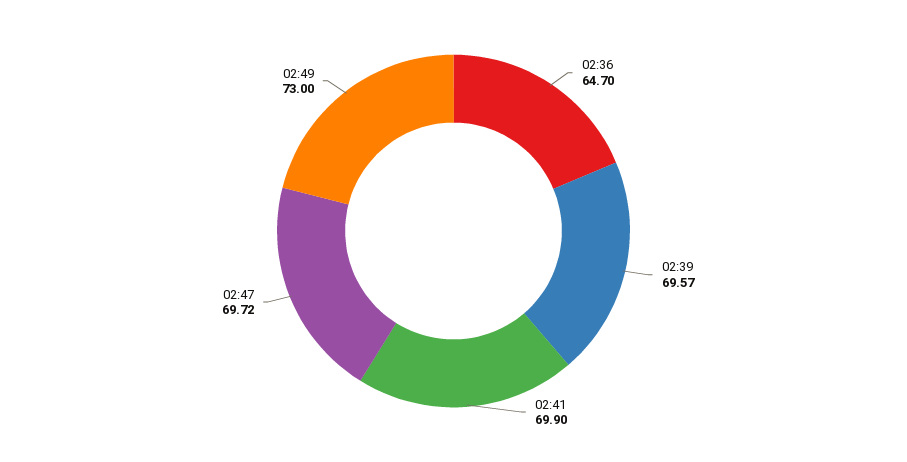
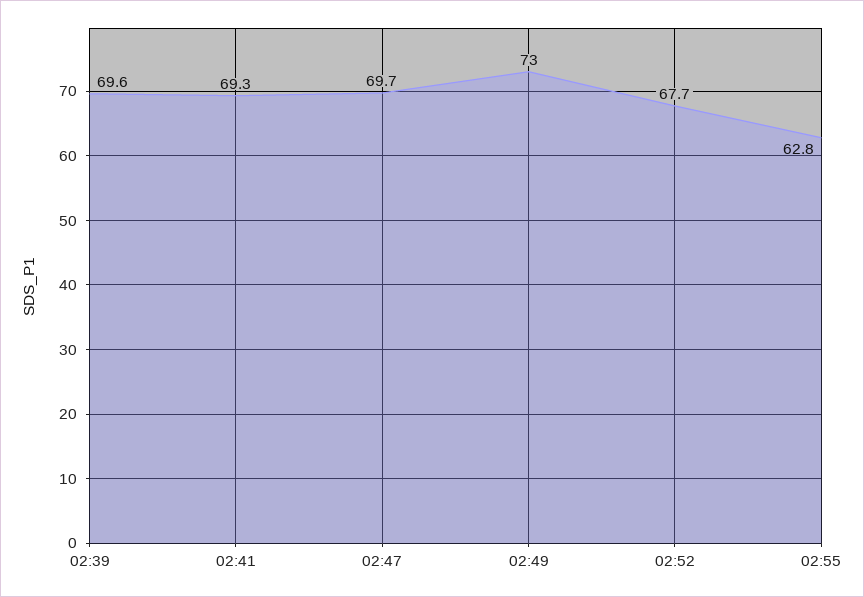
02:36: 64.7 -> none
02:41: 69.9 -> 69.3
02:52: none -> 67.7
02:55: none -> 62.8

